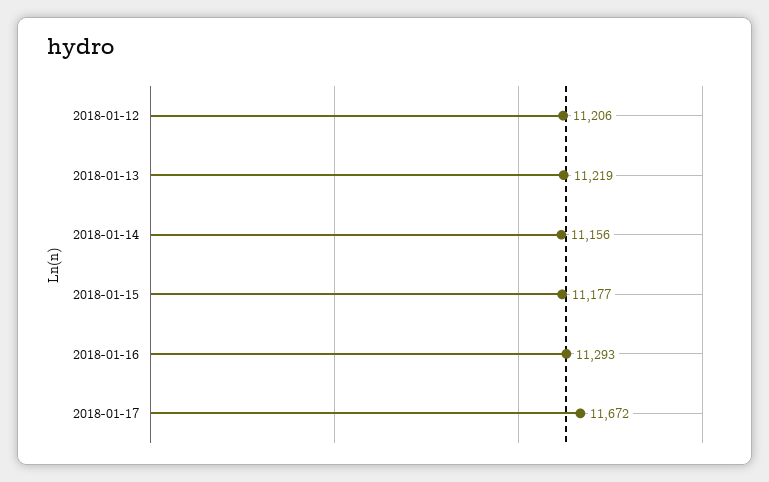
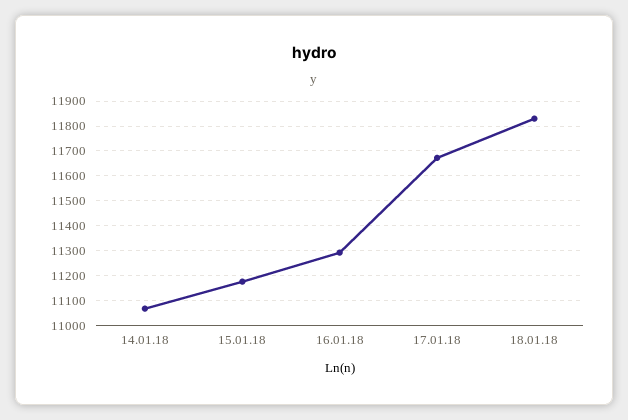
2018-01-12: 11206 -> none
2018-01-13: 11219 -> none
2018-01-14: 11156 -> 11075
18.01.18: none -> 11825

